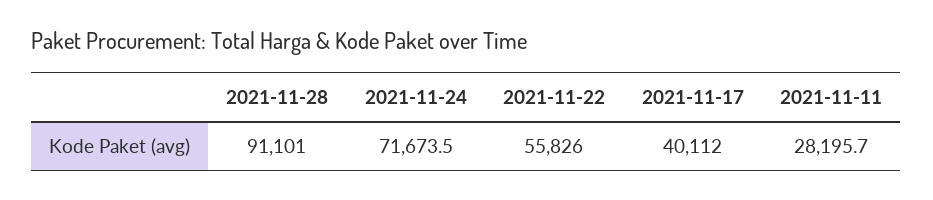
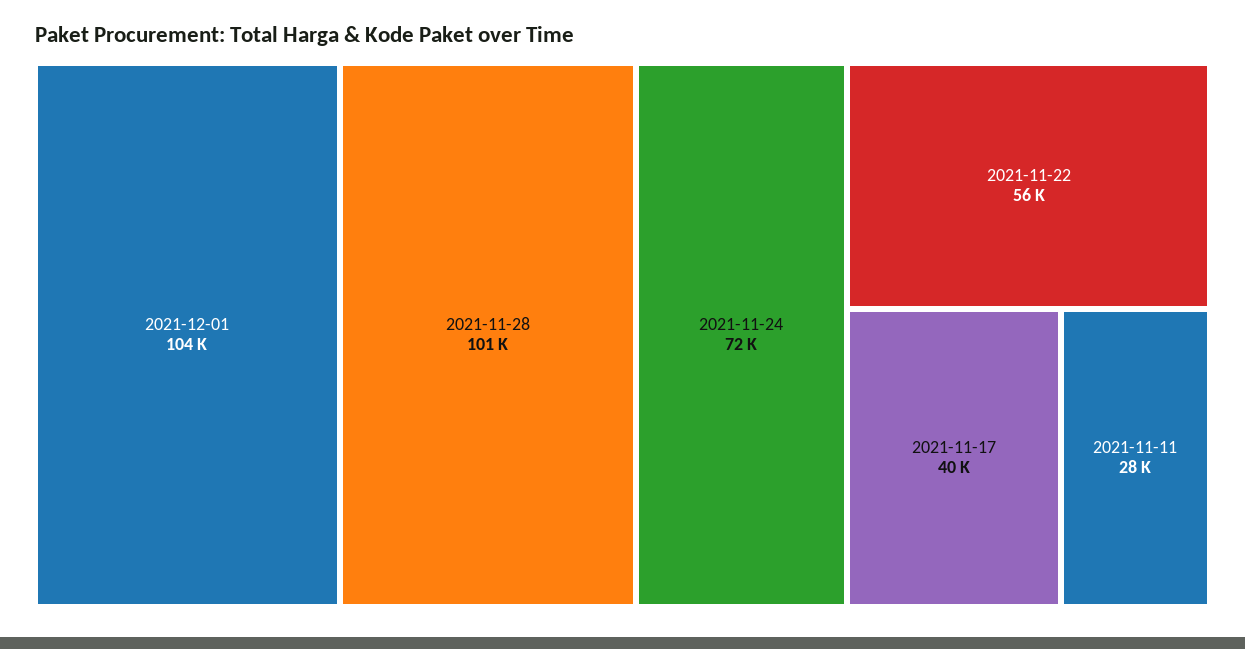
2021-11-28: 91101 -> 101000
2021-12-01: none -> 104000

